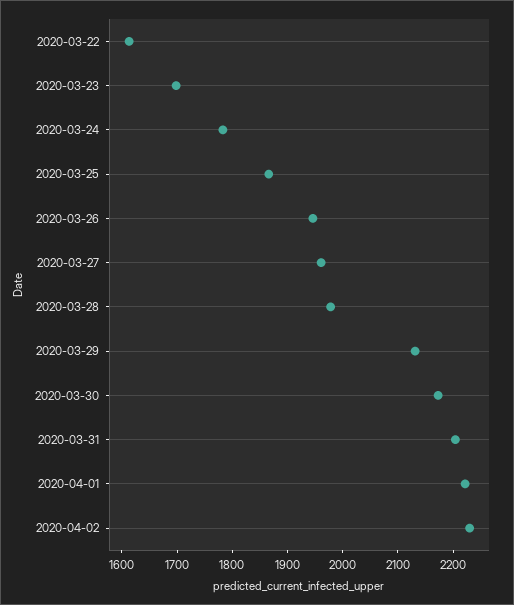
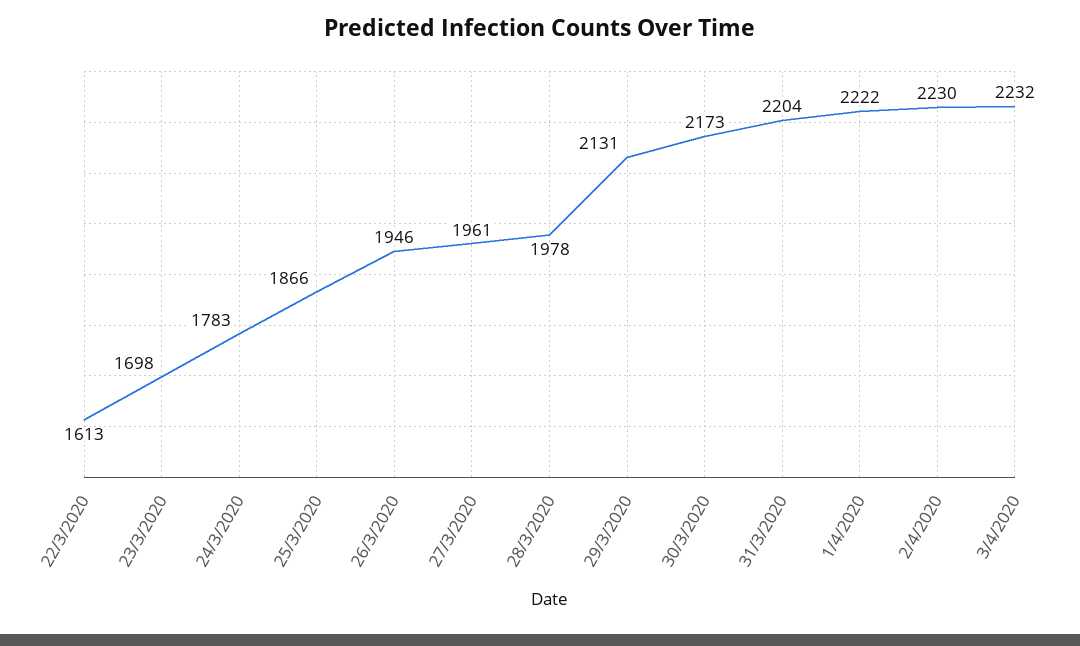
3/4/2020: none -> 2232

